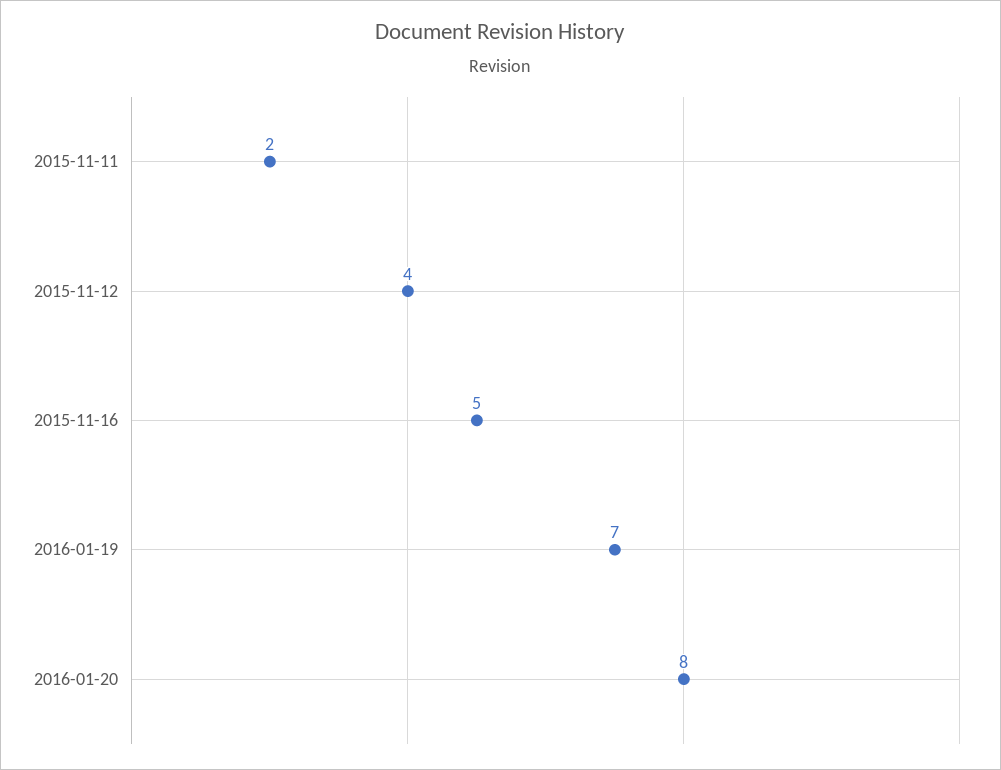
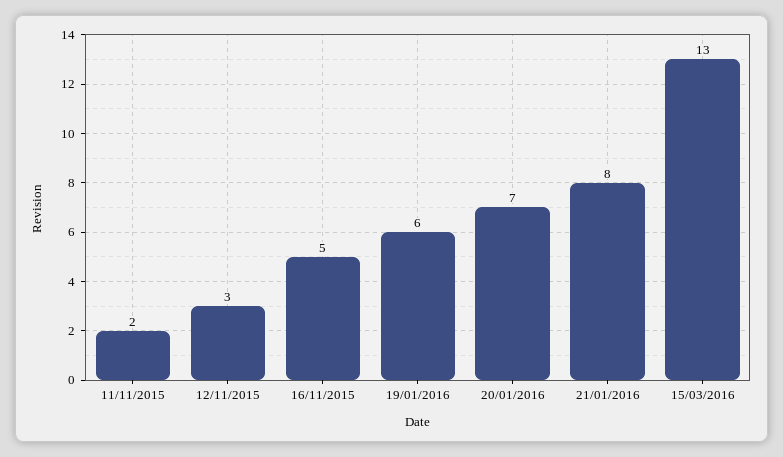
2015-11-12: 4 -> 3
2016-01-19: 7 -> 6
2016-01-20: 8 -> 7
21/01/2016: none -> 8
15/03/2016: none -> 13

